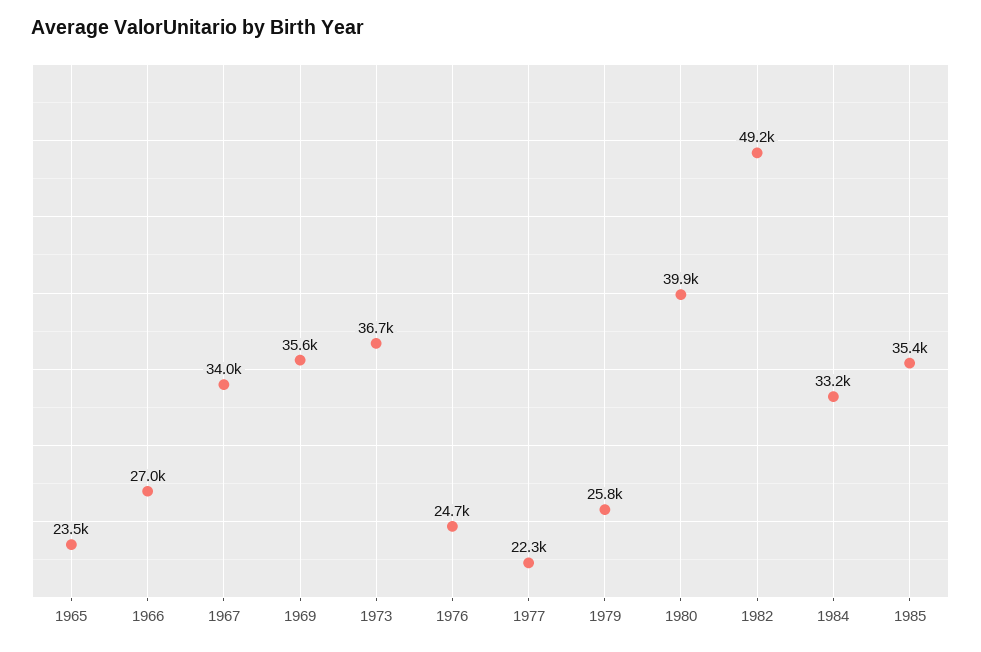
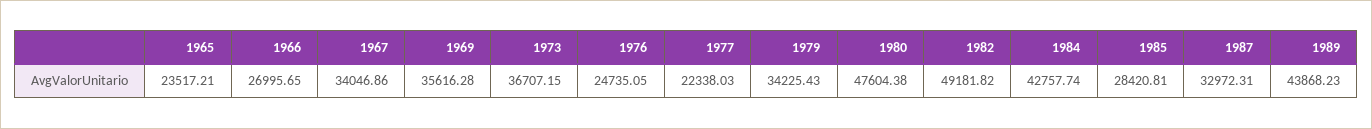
1979: 25800 -> 34225.43
1980: 39900 -> 47604.38
1984: 33200 -> 42757.74
1985: 35400 -> 28420.81
1987: none -> 32972.31
1989: none -> 43868.23

